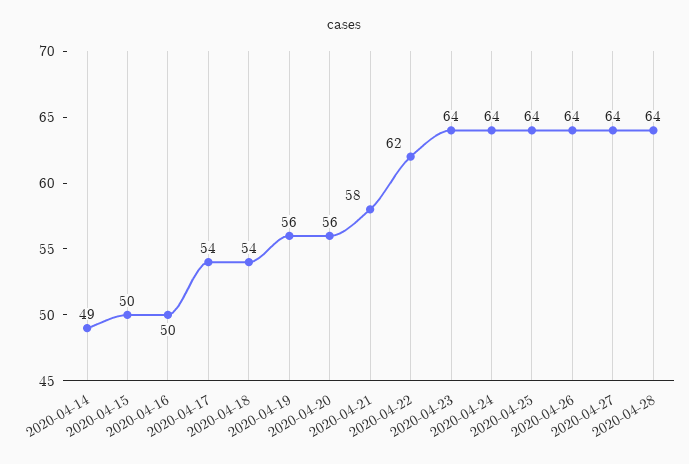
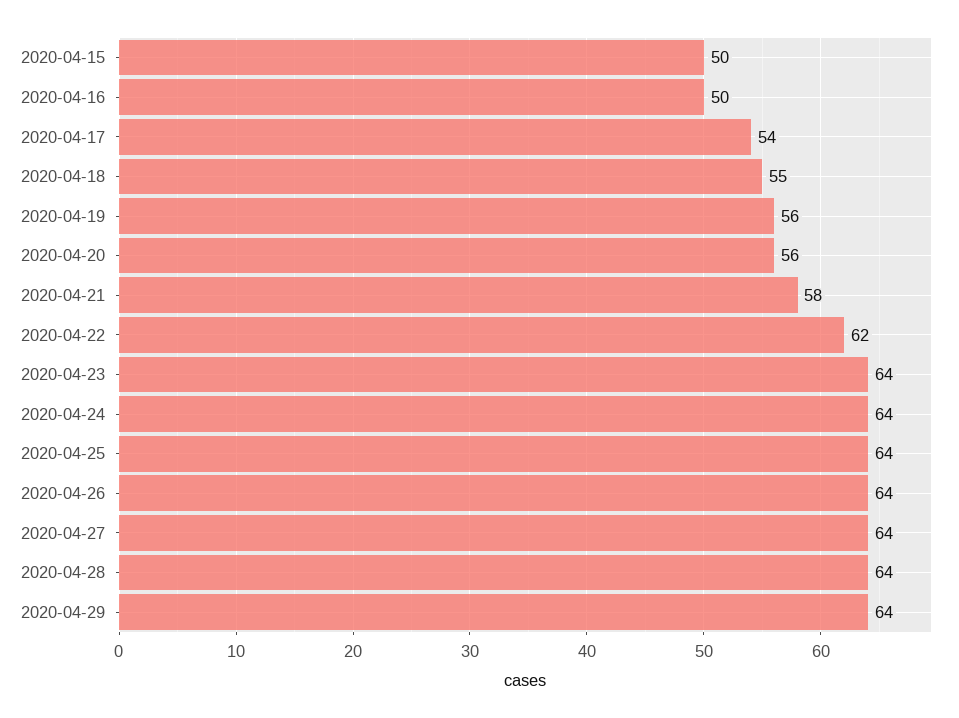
2020-04-14: 49 -> none
2020-04-18: 54 -> 55
2020-04-29: none -> 64

